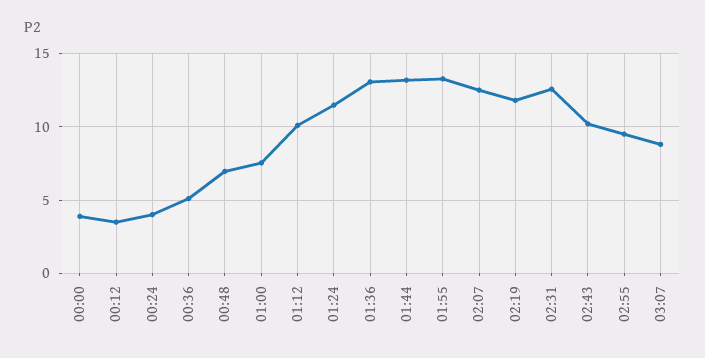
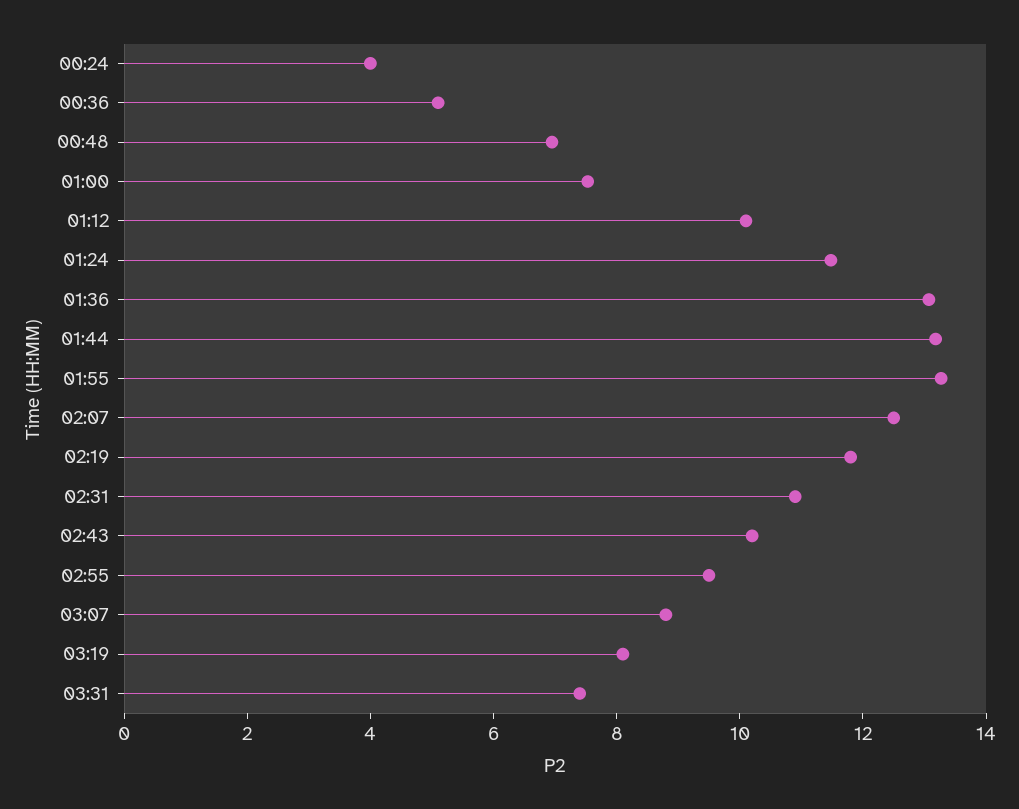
00:00: 4 -> none
00:12: 3.5 -> none
02:31: 12.5 -> 11
03:19: none -> 8
03:31: none -> 7.5

